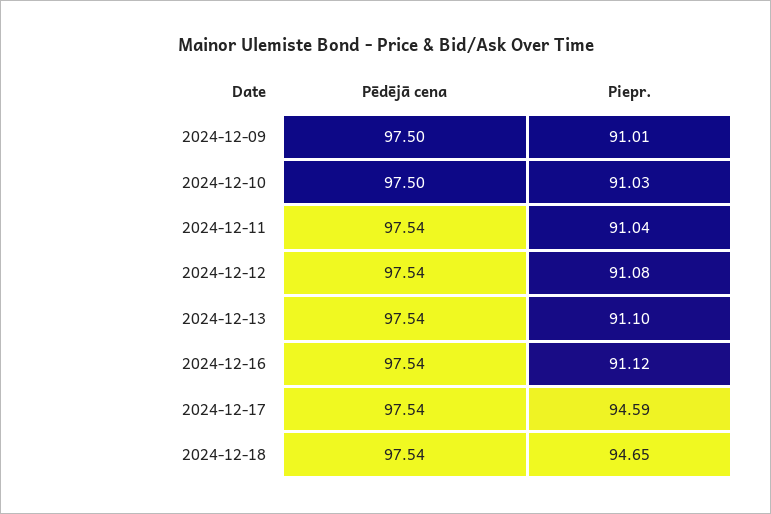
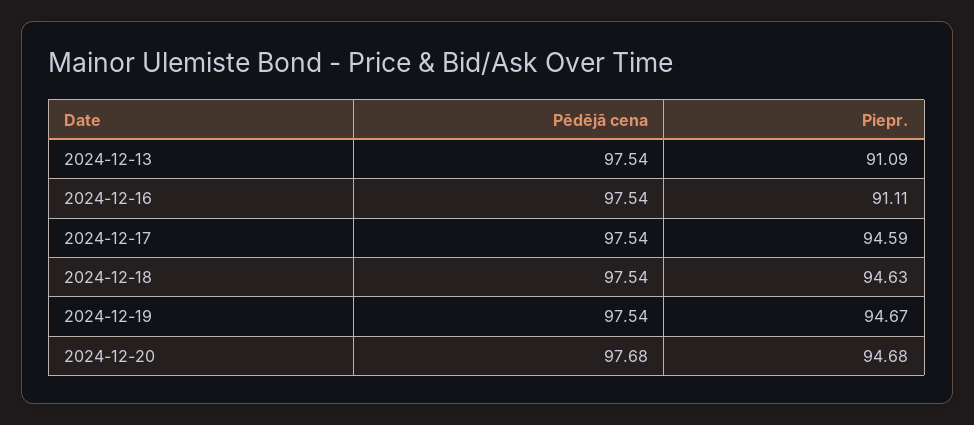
Pēdējā cena, 2024-12-09: 97.5 -> none
Piepr., 2024-12-09: 91.01 -> none
Pēdējā cena, 2024-12-10: 97.5 -> none
Piepr., 2024-12-10: 91.03 -> none
Pēdējā cena, 2024-12-11: 97.54 -> none
Piepr., 2024-12-11: 91.04 -> none
Pēdējā cena, 2024-12-12: 97.54 -> none
Piepr., 2024-12-12: 91.08 -> none
Piepr., 2024-12-13: 91.1 -> 91.09
Piepr., 2024-12-16: 91.12 -> 91.11
Piepr., 2024-12-18: 94.65 -> 94.63
Pēdējā cena, 2024-12-19: none -> 97.54
Piepr., 2024-12-19: none -> 94.67
Pēdējā cena, 2024-12-20: none -> 97.68
Piepr., 2024-12-20: none -> 94.68

